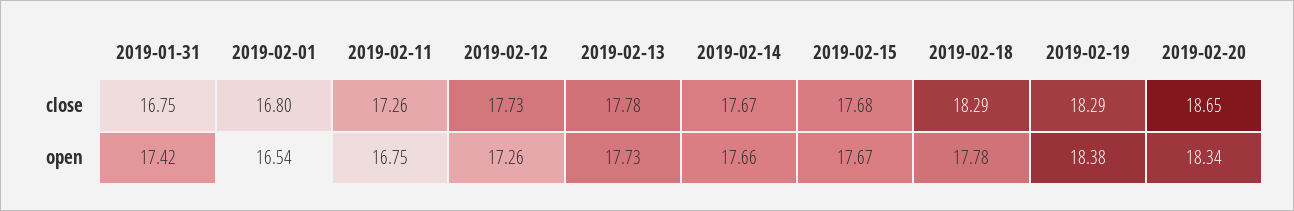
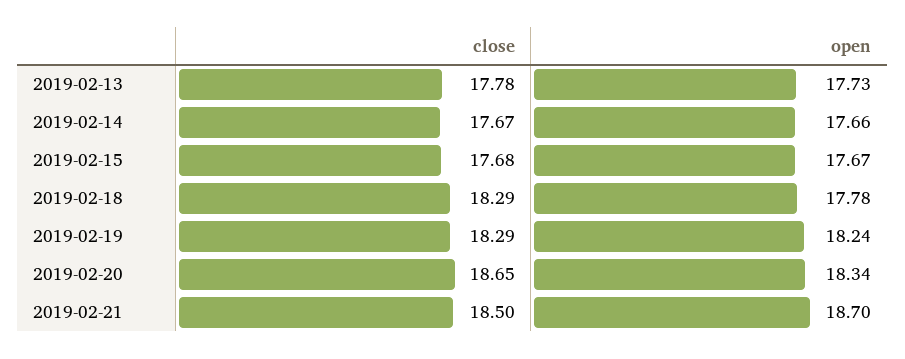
2019-01-31, close: 16.75 -> none
2019-02-01, close: 16.8 -> none
2019-02-11, close: 17.26 -> none
2019-02-12, close: 17.73 -> none
2019-01-31, open: 17.42 -> none
2019-02-01, open: 16.54 -> none
2019-02-11, open: 16.75 -> none
2019-02-12, open: 17.26 -> none
2019-02-19, open: 18.38 -> 18.24
2019-02-21, close: none -> 18.5
2019-02-21, open: none -> 18.7

